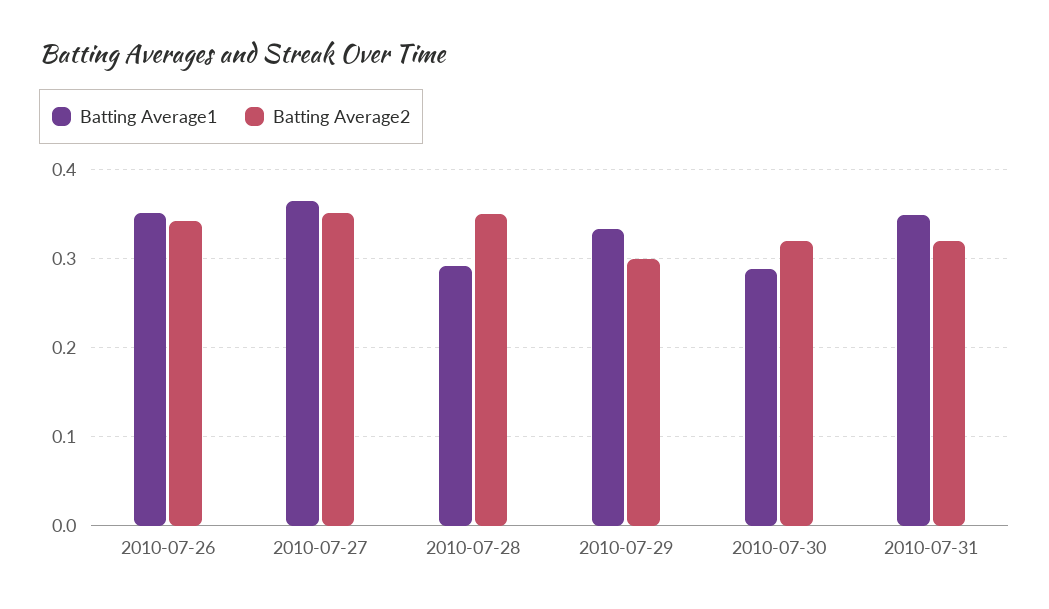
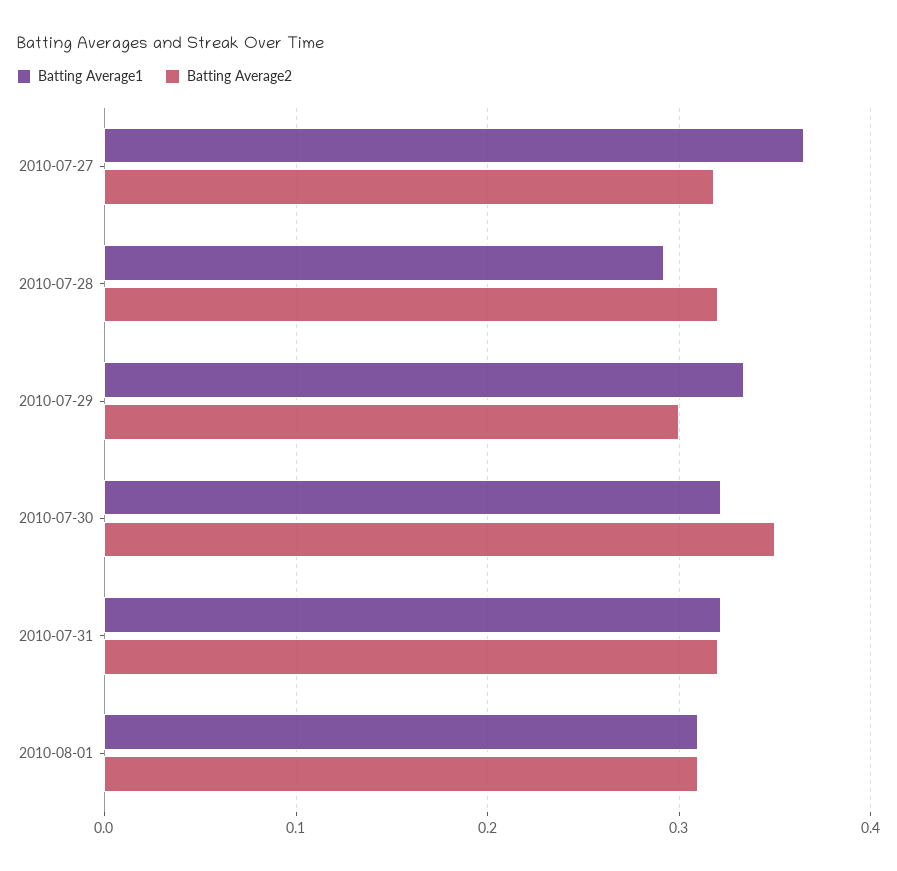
Batting Average1, 2010-07-26: 0.35 -> none
Batting Average2, 2010-07-26: 0.34 -> none
Batting Average2, 2010-07-27: 0.35 -> 0.32
Batting Average2, 2010-07-28: 0.35 -> 0.32
Batting Average1, 2010-07-30: 0.29 -> 0.32
Batting Average2, 2010-07-30: 0.32 -> 0.35
Batting Average1, 2010-07-31: 0.35 -> 0.32
Batting Average1, 2010-08-01: none -> 0.31
Batting Average2, 2010-08-01: none -> 0.31

